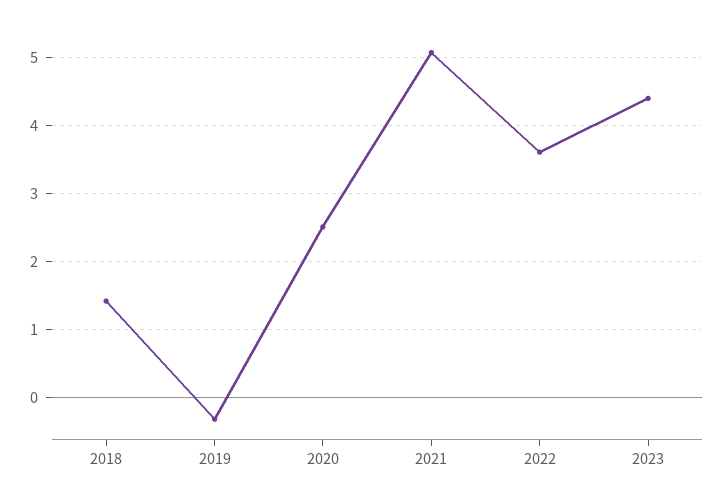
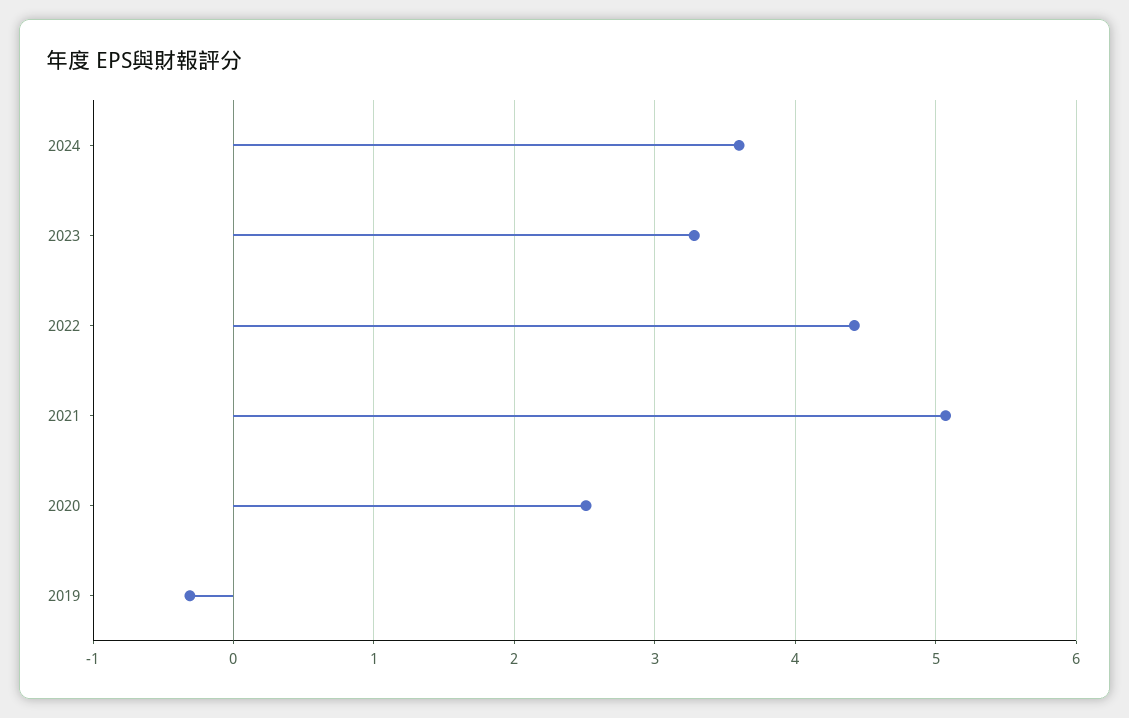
2018: 1.4 -> none
2022: 3.6 -> 4.4
2023: 4.4 -> 3.3
2024: none -> 3.6

